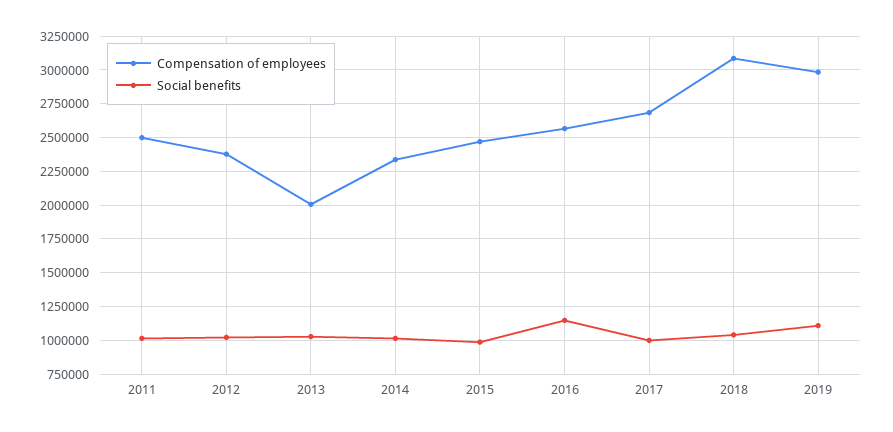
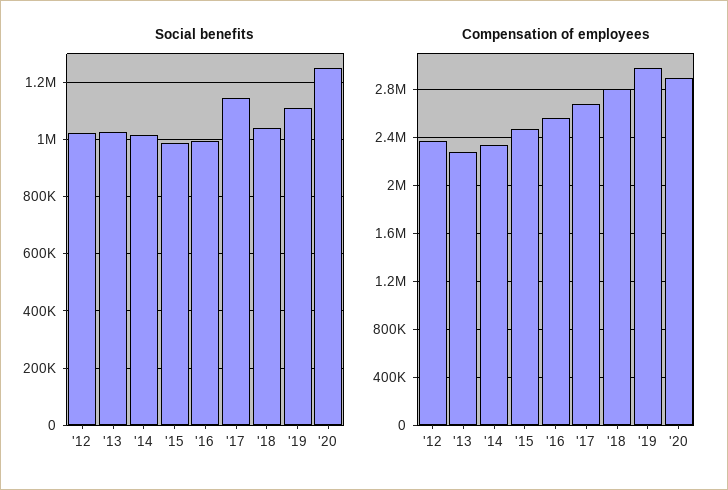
Compensation of employees, 2011: 2500000 -> none
Social benefits, 2011: 1000000 -> none
Compensation of employees, 2013: 2000000 -> 2300000
Social benefits, 2016: 1150000 -> 1000000
Social benefits, 2017: 1000000 -> 1150000
Compensation of employees, 2018: 3100000 -> 2800000
Social benefits, '20: none -> 1250000
Compensation of employees, '20: none -> 2900000

